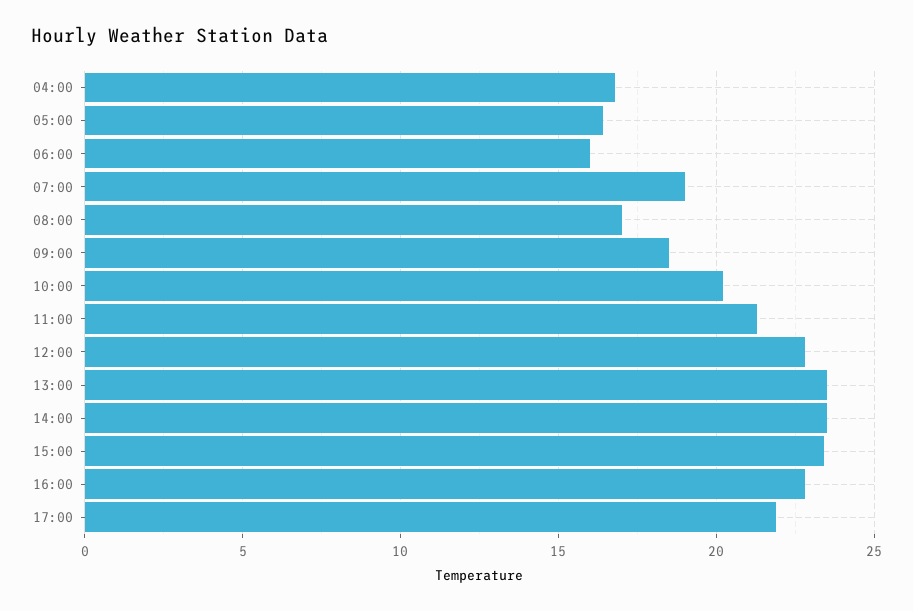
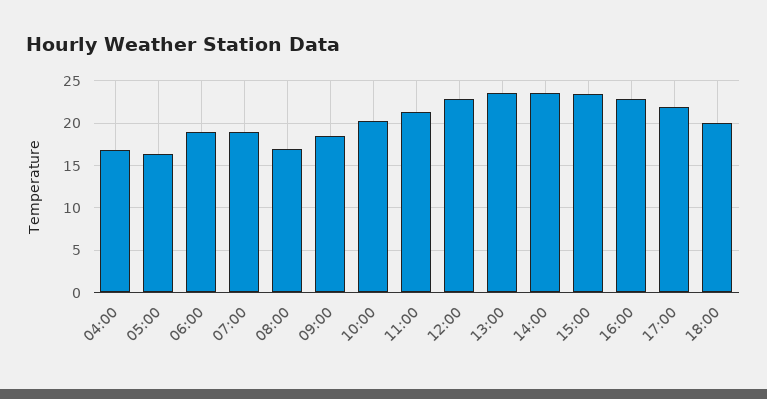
06:00: 16 -> 19
18:00: none -> 20

